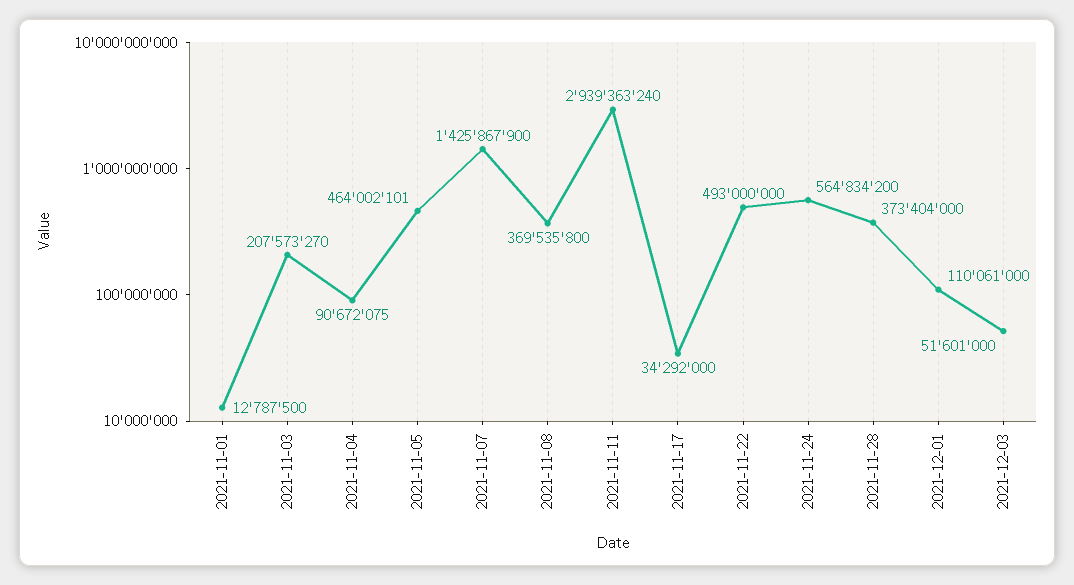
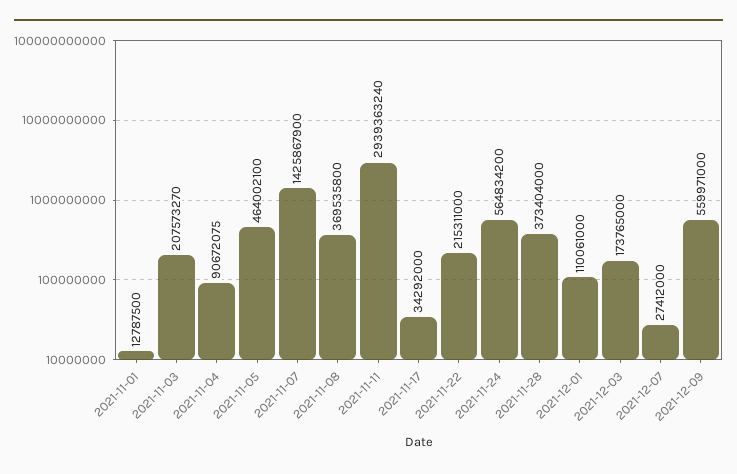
2021-11-05: 464002101 -> 464002100
2021-11-22: 493000000 -> 215311000
2021-12-03: 51601000 -> 173765000
2021-12-07: none -> 27412000
2021-12-09: none -> 559971000

